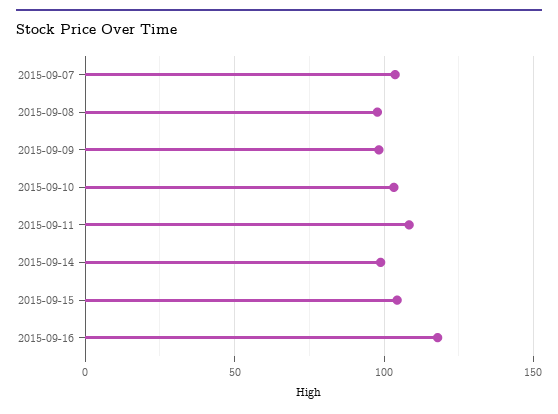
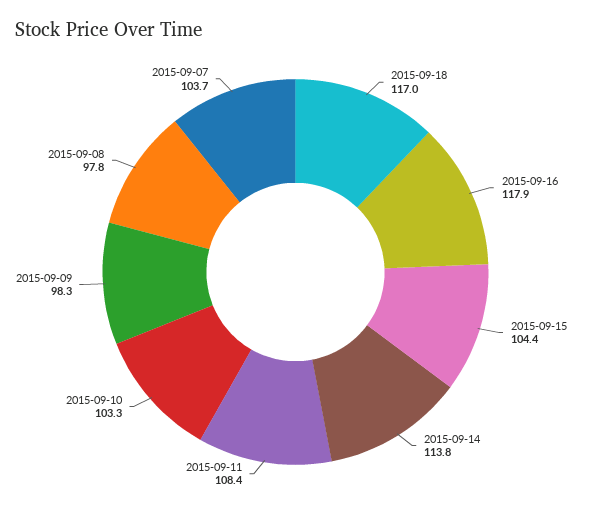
2015-09-14: 100 -> 113.8
2015-09-18: none -> 117

